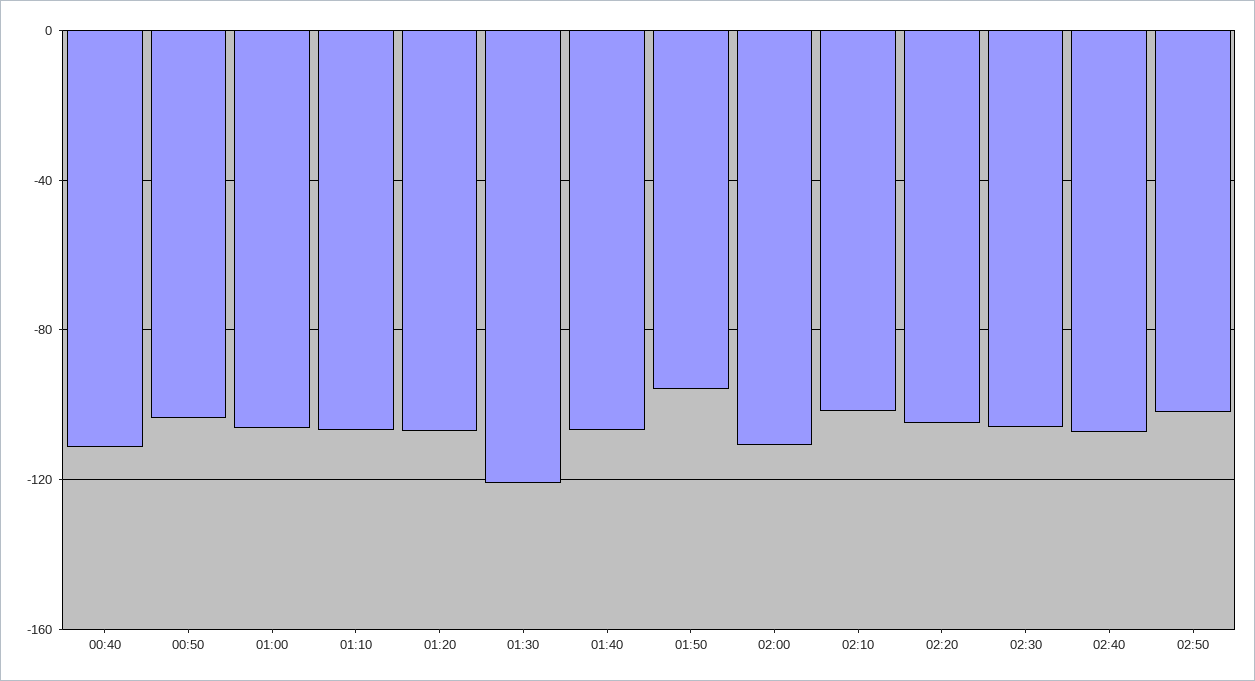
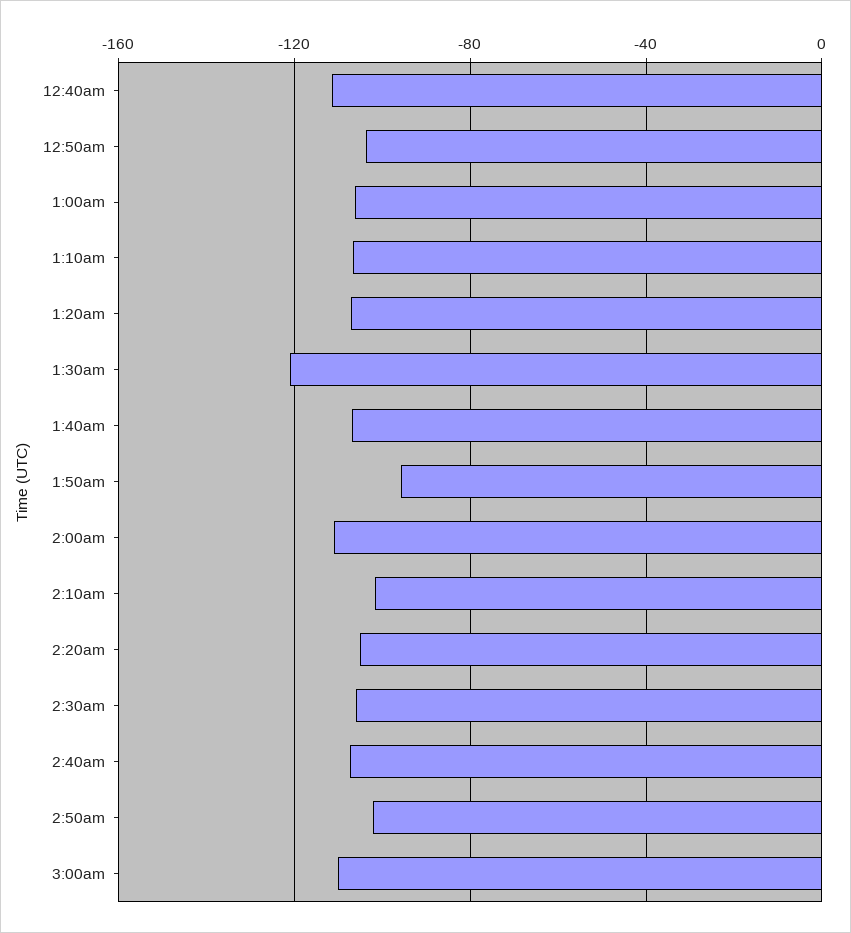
3:00am: none -> -110

